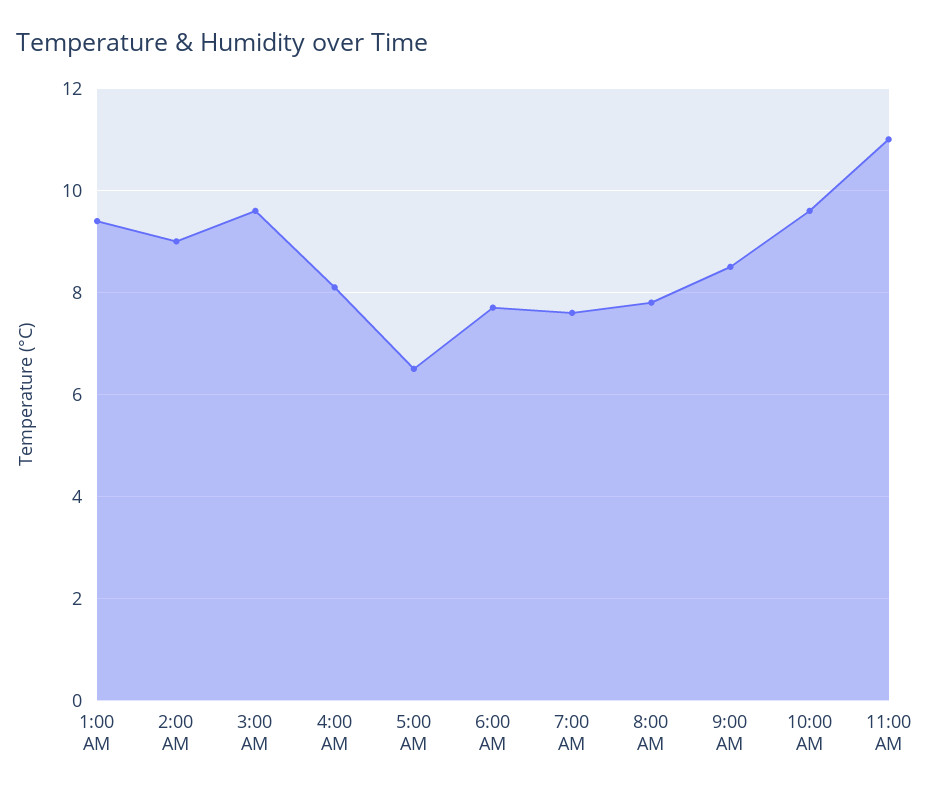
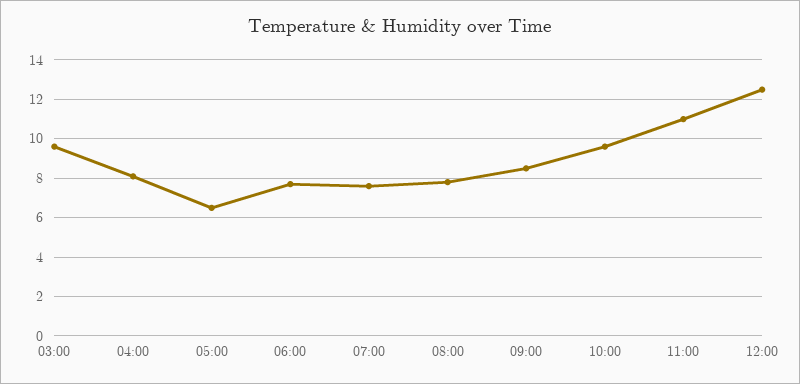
1:00 AM: 9.5 -> none
2:00 AM: 9 -> none
12:00: none -> 12.5

